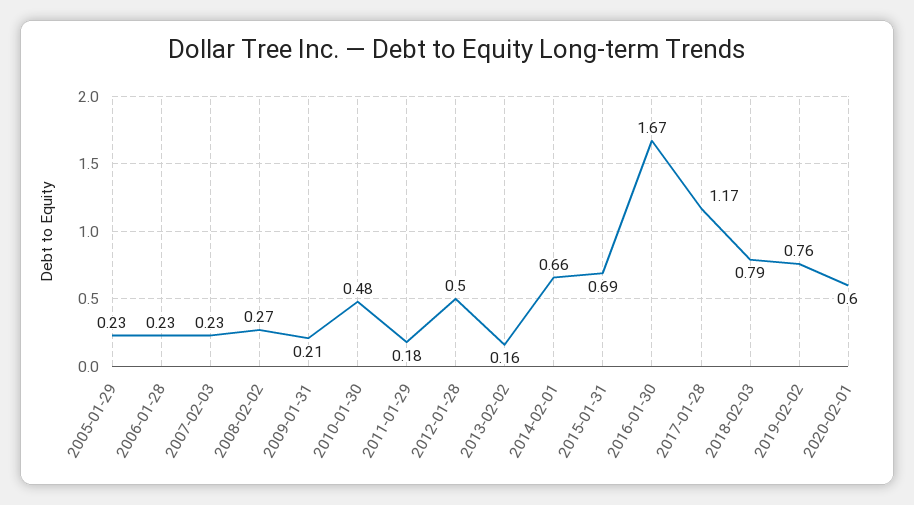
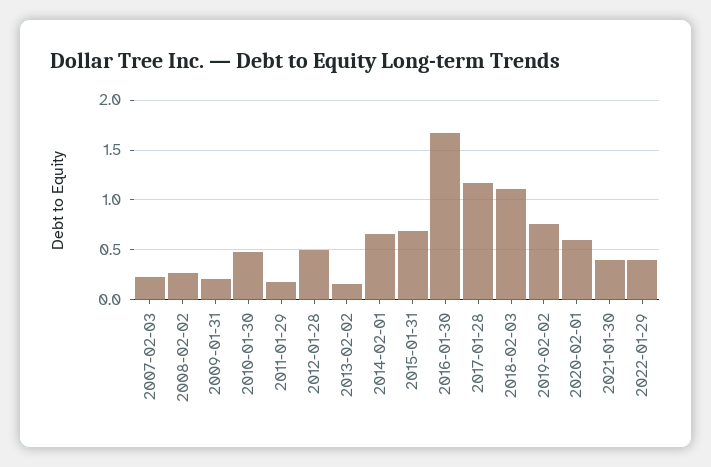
2005-01-29: 0.23 -> none
2006-01-28: 0.23 -> none
2018-02-03: 0.79 -> 1.1
2021-01-30: none -> 0.4
2022-01-29: none -> 0.4

